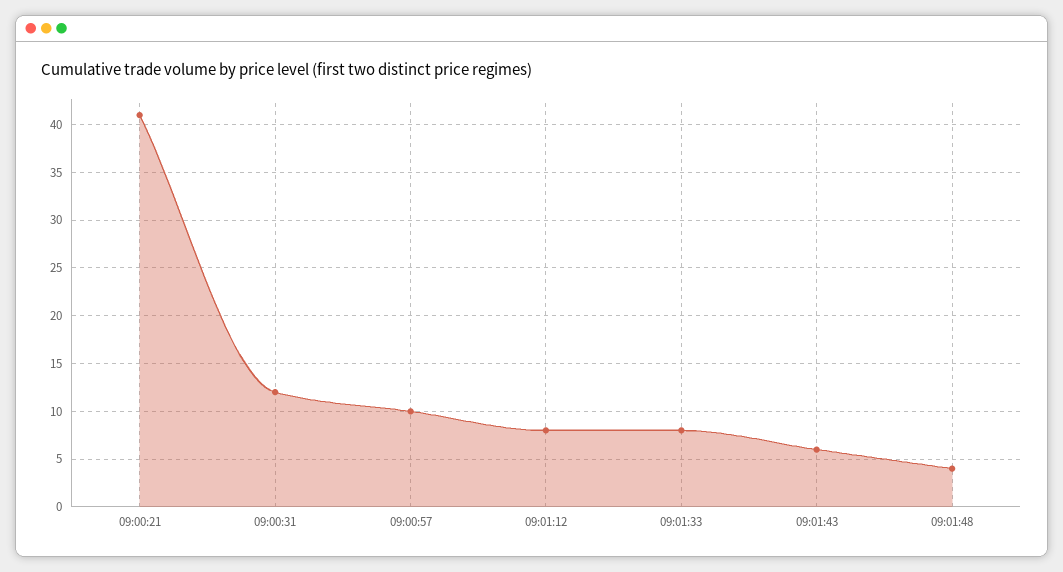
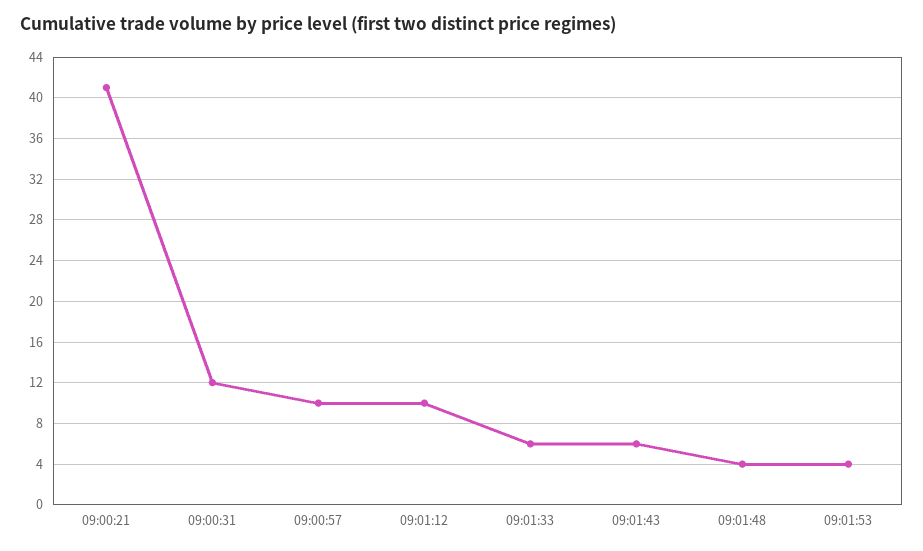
09:01:12: 8 -> 10
09:01:33: 8 -> 6
09:01:53: none -> 4

